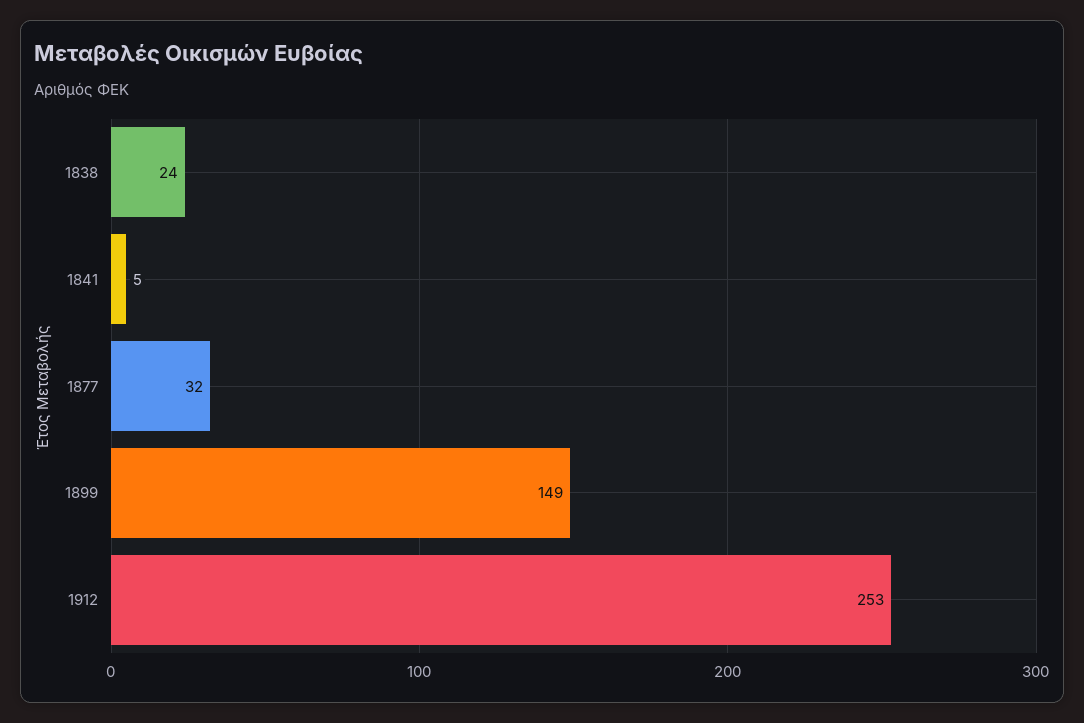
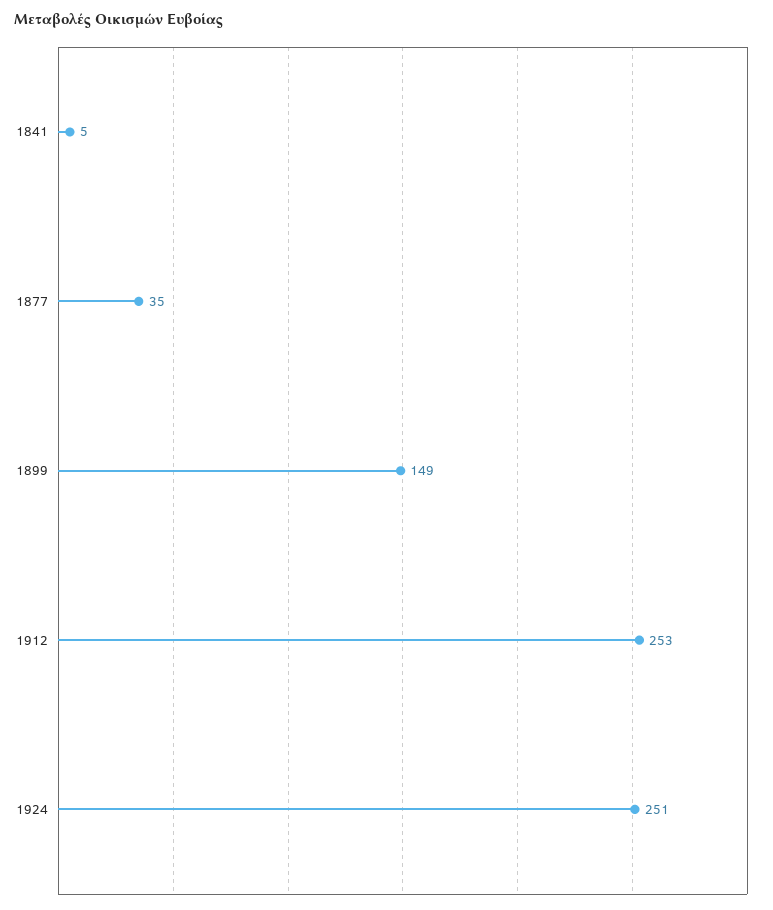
1838: 24 -> none
1877: 32 -> 35
1924: none -> 251

